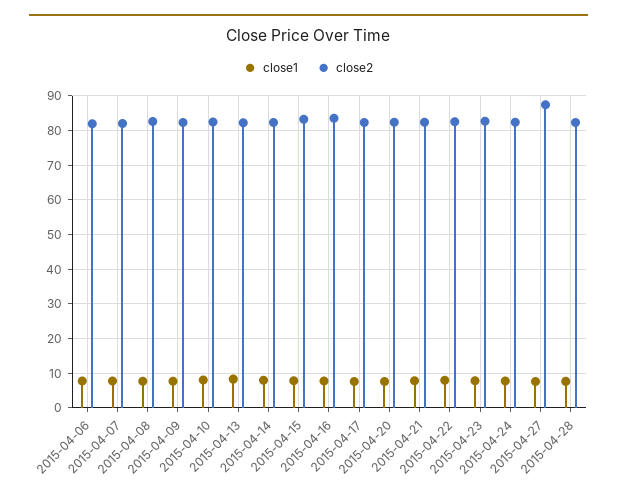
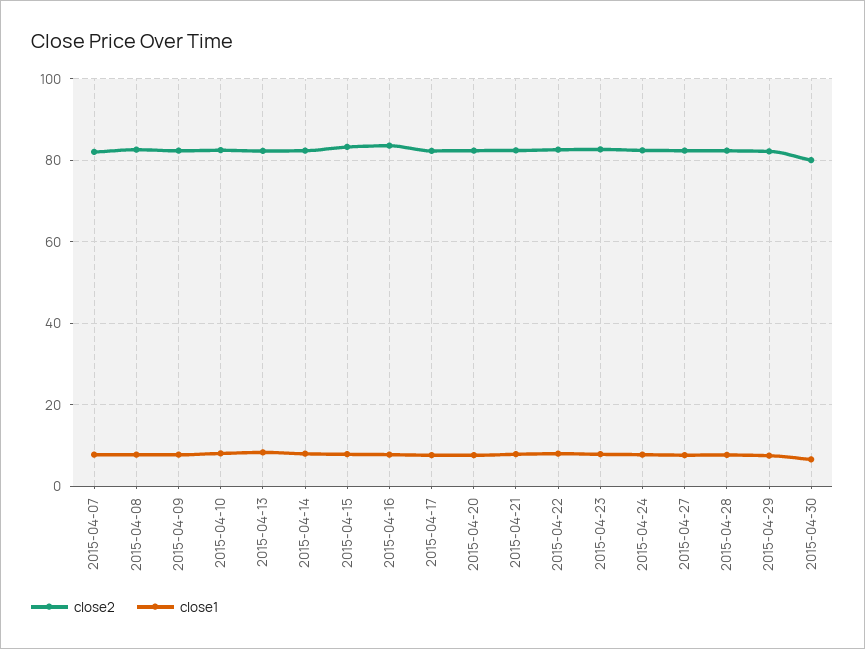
close1, 2015-04-06: 8 -> none
close2, 2015-04-06: 82 -> none
close2, 2015-04-27: 88 -> 82
close2, 2015-04-29: none -> 82
close1, 2015-04-29: none -> 8
close2, 2015-04-30: none -> 80
close1, 2015-04-30: none -> 6

